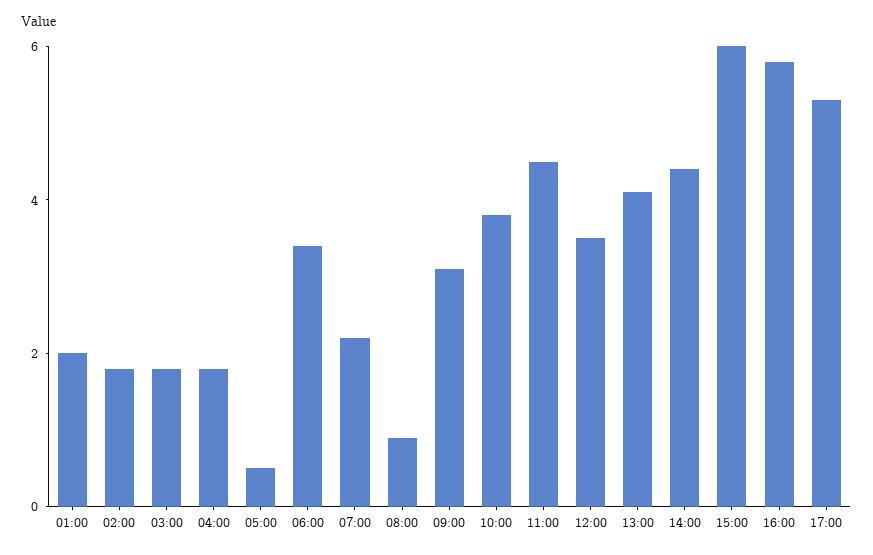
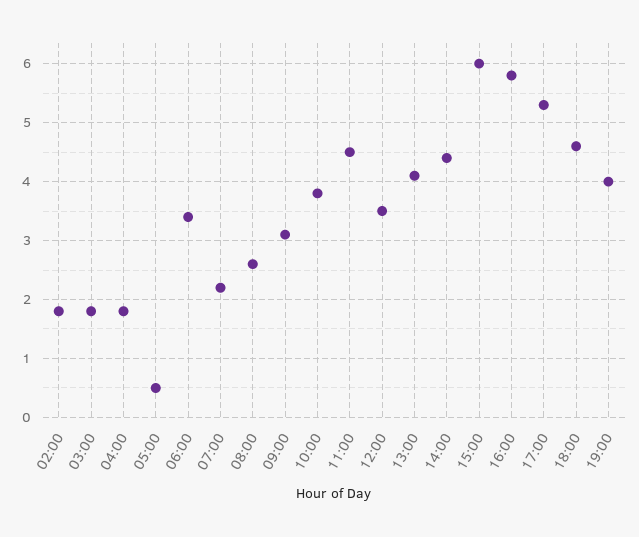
01:00: 2 -> none
08:00: 1 -> 2.5
18:00: none -> 4.5
19:00: none -> 4

